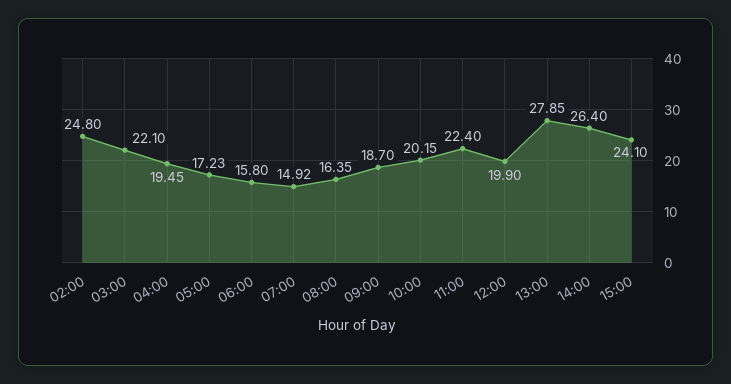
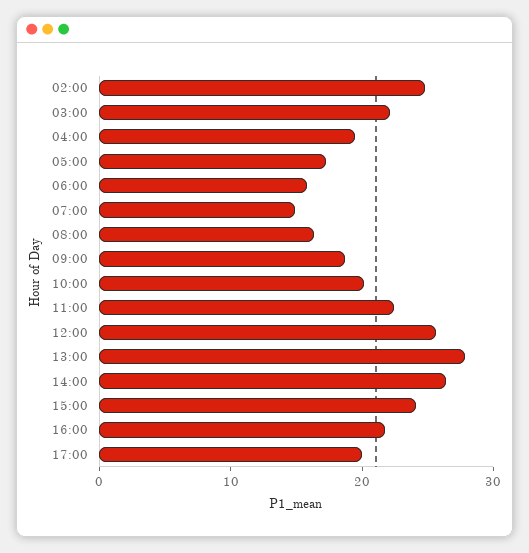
12:00: 19.9 -> 26
16:00: none -> 22
17:00: none -> 20

